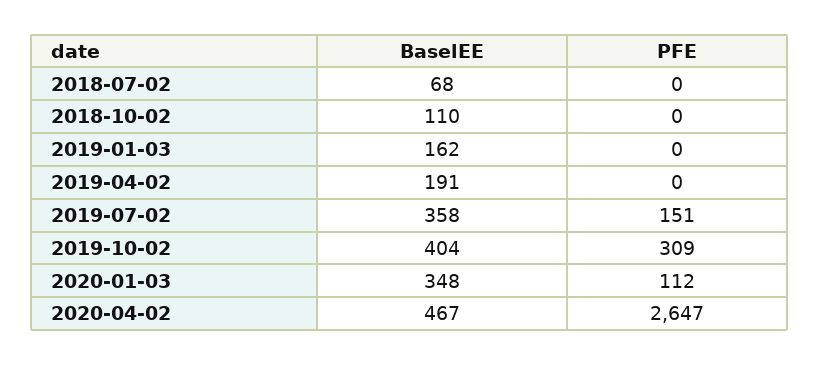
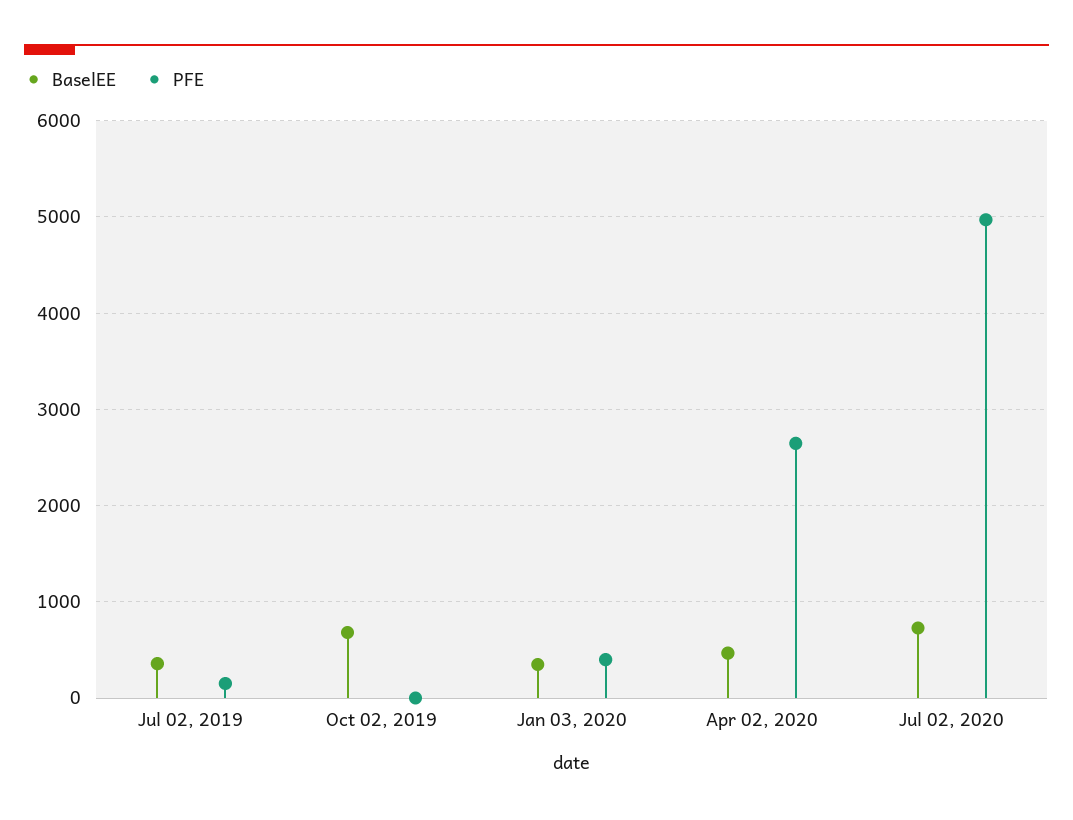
BaselEE, 2018-07-02: 68 -> none
PFE, 2018-07-02: 0 -> none
BaselEE, 2018-10-02: 110 -> none
PFE, 2018-10-02: 0 -> none
BaselEE, 2019-01-03: 162 -> none
PFE, 2019-01-03: 0 -> none
BaselEE, 2019-04-02: 191 -> none
PFE, 2019-04-02: 0 -> none
BaselEE, 2019-10-02: 404 -> 700
PFE, 2019-10-02: 309 -> 0
PFE, 2020-01-03: 112 -> 400
BaselEE, Jul 02, 2020: none -> 700
PFE, Jul 02, 2020: none -> 5000

